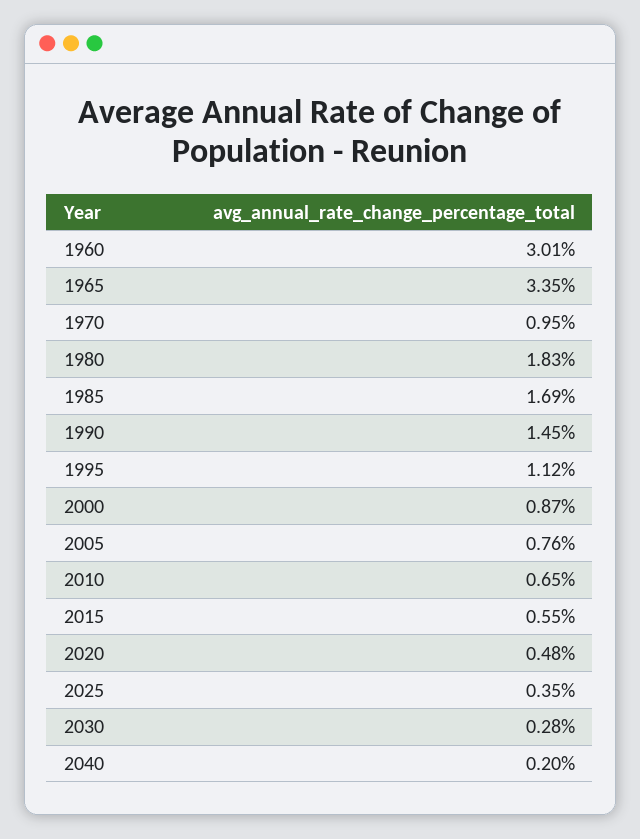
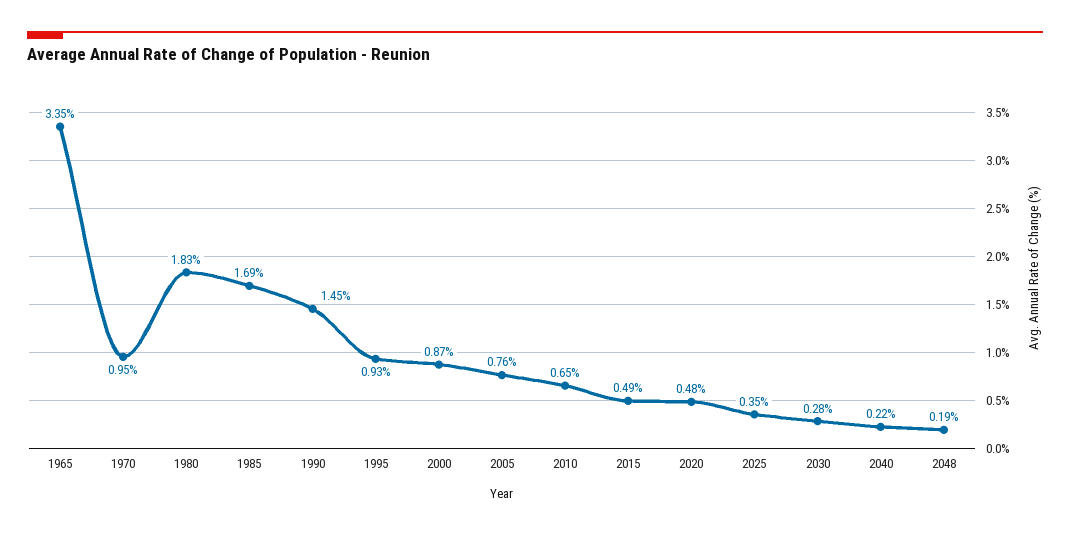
1960: 3.01 -> none
1995: 1.12 -> 0.93
2015: 0.55 -> 0.49
2040: 0.2 -> 0.22
2048: none -> 0.19

